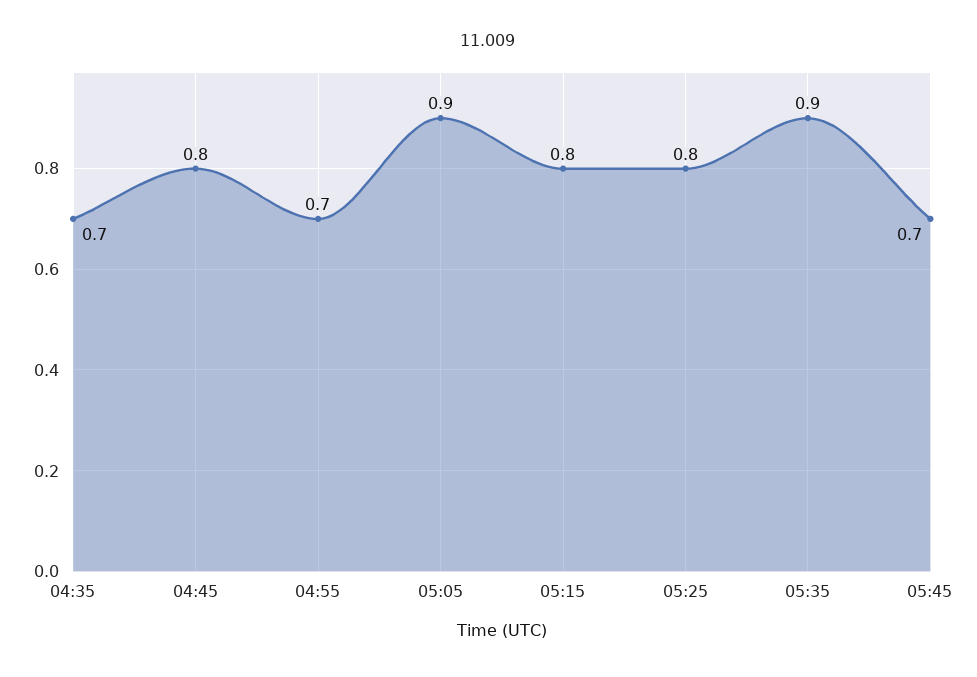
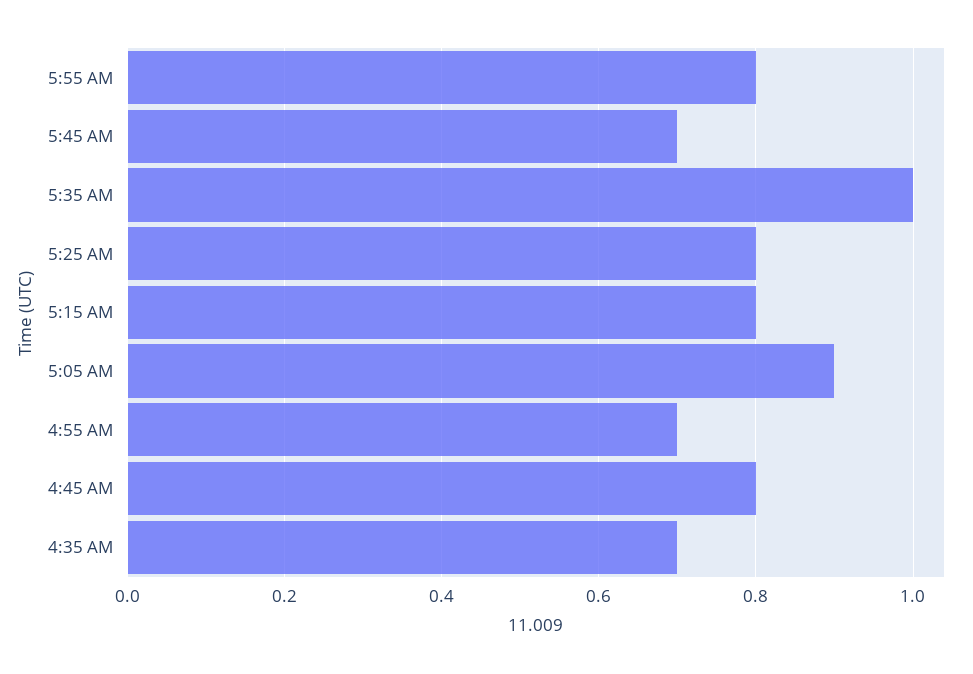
05:35: 0.9 -> 1
5:55 AM: none -> 0.8

